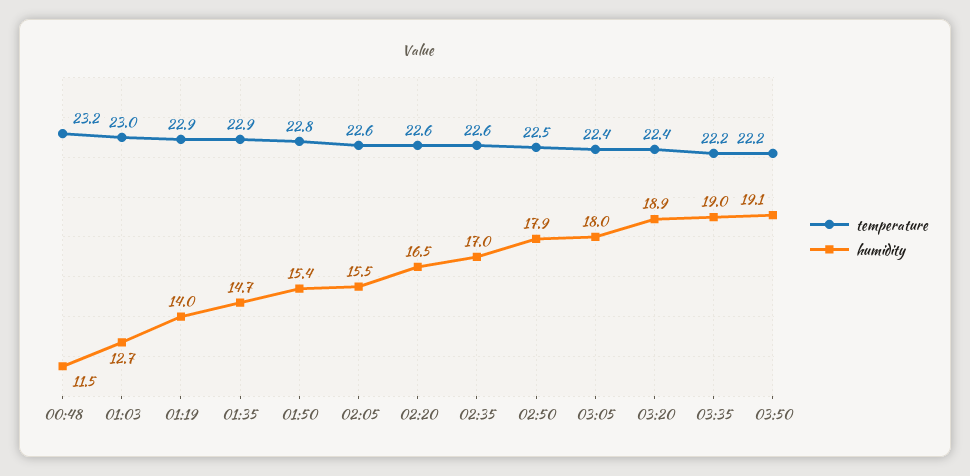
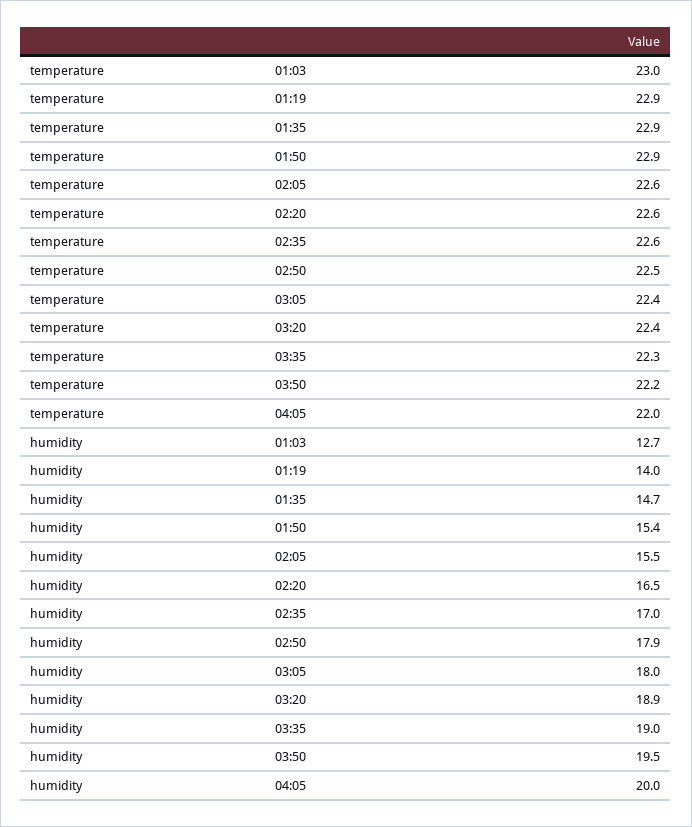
temperature, 00:48: 23.2 -> none
humidity, 00:48: 11.5 -> none
temperature, 01:50: 22.8 -> 22.9
temperature, 03:35: 22.2 -> 22.3
humidity, 03:50: 19.1 -> 19.5
temperature, 04:05: none -> 22
humidity, 04:05: none -> 20

